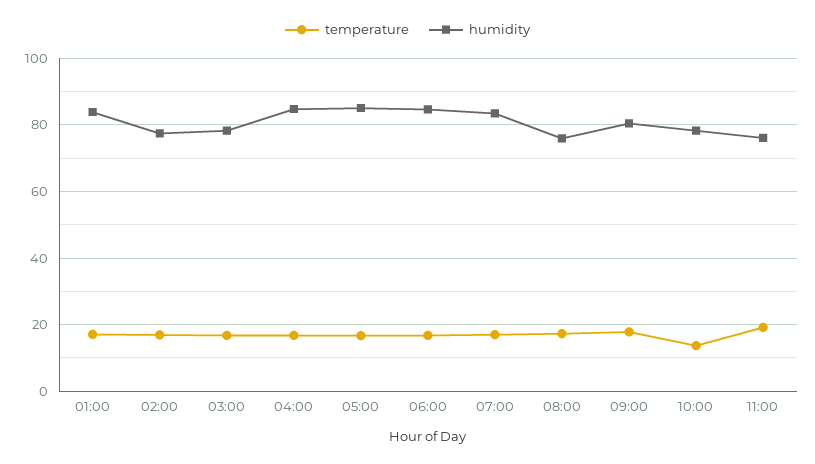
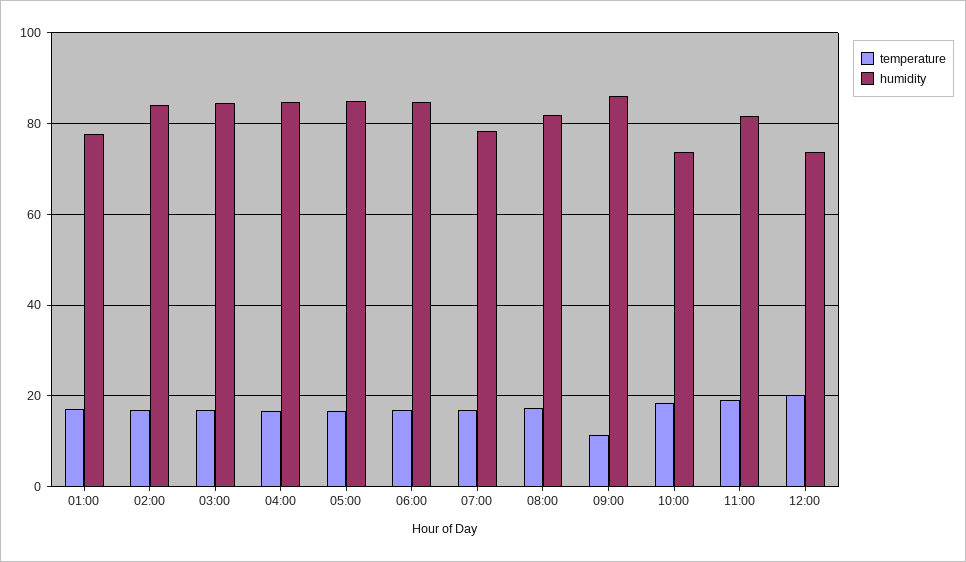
humidity, 01:00: 84 -> 78
humidity, 02:00: 78 -> 84
humidity, 03:00: 78 -> 84
humidity, 07:00: 84 -> 78
humidity, 08:00: 76 -> 82
temperature, 09:00: 18 -> 12
humidity, 09:00: 80 -> 86
temperature, 10:00: 14 -> 18
humidity, 10:00: 78 -> 74
humidity, 11:00: 76 -> 82
temperature, 12:00: none -> 20
humidity, 12:00: none -> 74

